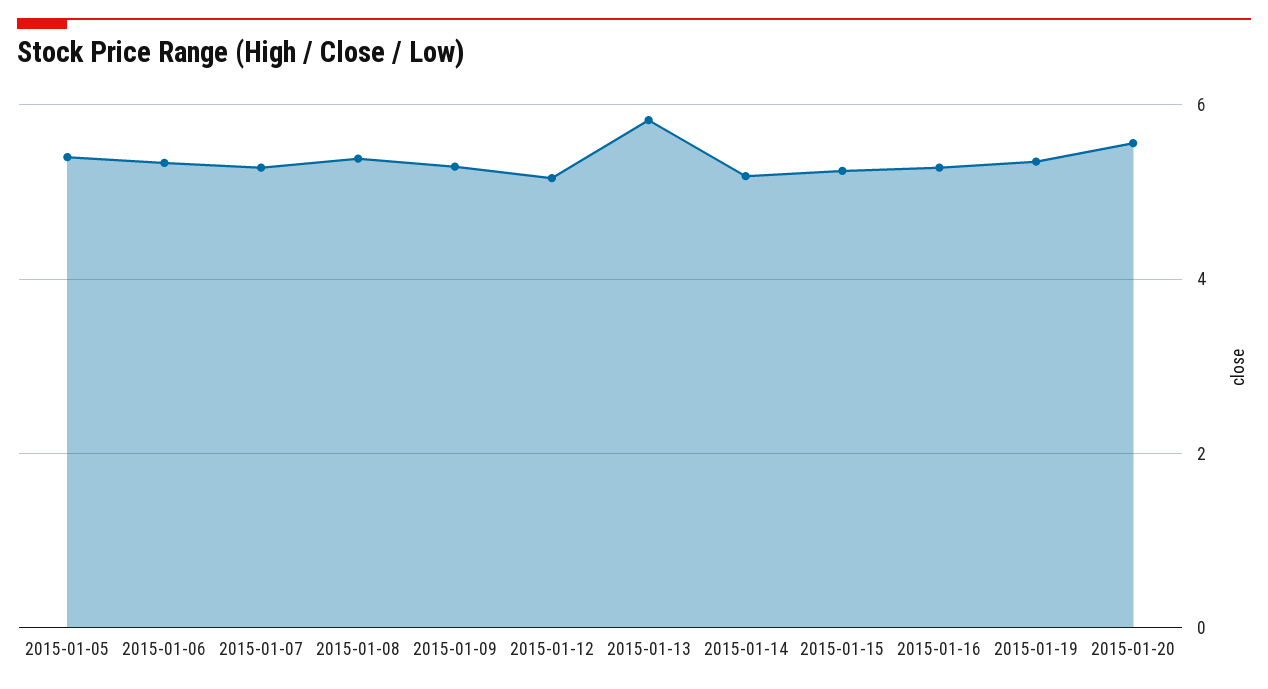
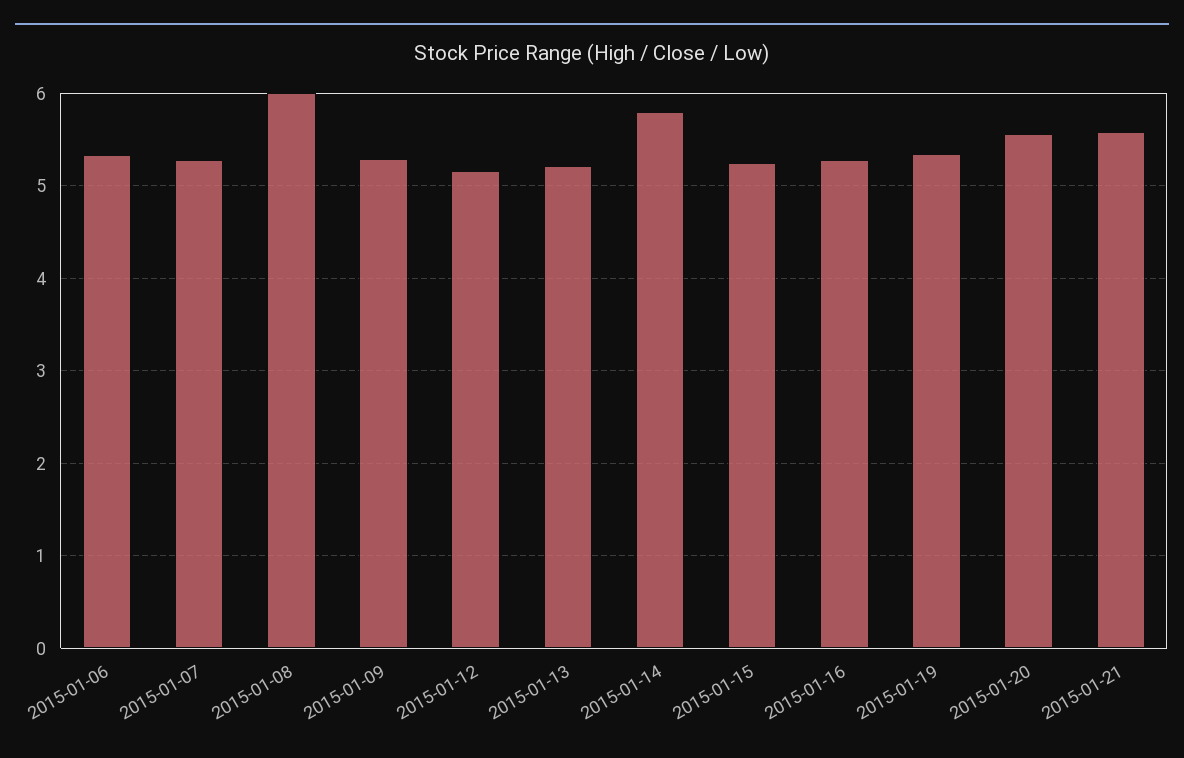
2015-01-05: 5.4 -> none
2015-01-08: 5.4 -> 6
2015-01-13: 5.8 -> 5.2
2015-01-14: 5.2 -> 5.8
2015-01-21: none -> 5.6

